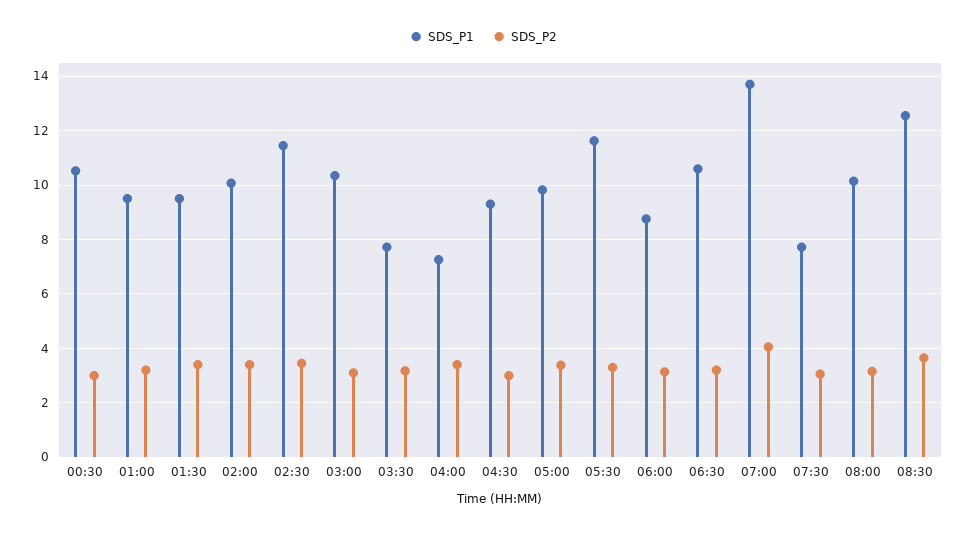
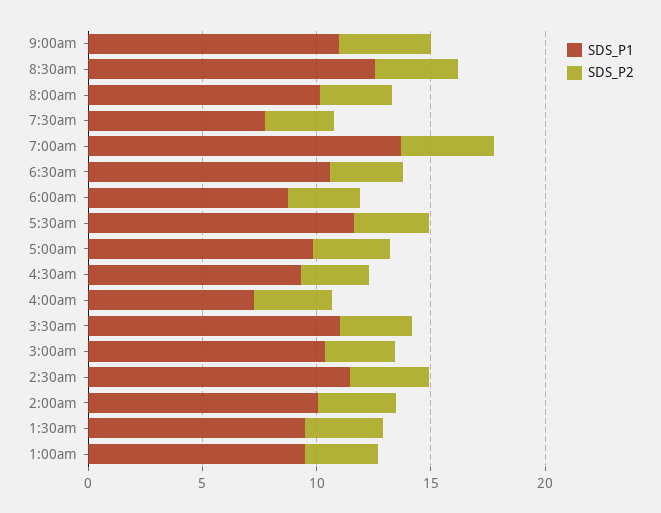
SDS_P1, 00:30: 10.5 -> none
SDS_P2, 00:30: 3 -> none
SDS_P1, 03:30: 7.75 -> 11
SDS_P1, 9:00am: none -> 11
SDS_P2, 9:00am: none -> 4

